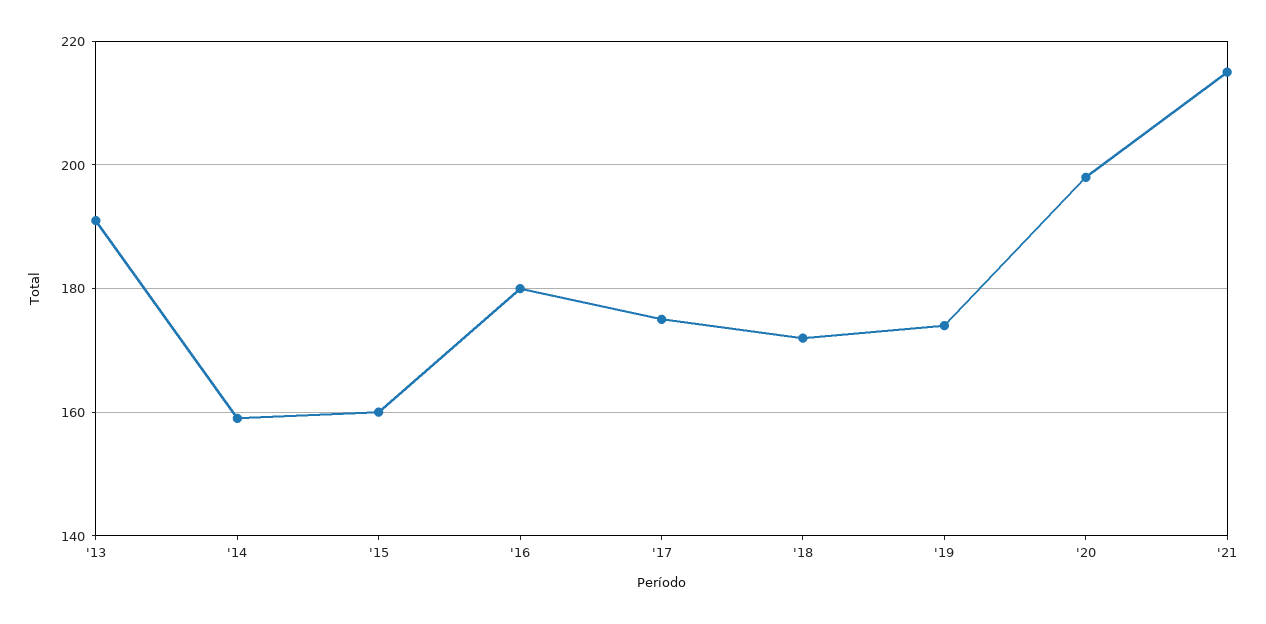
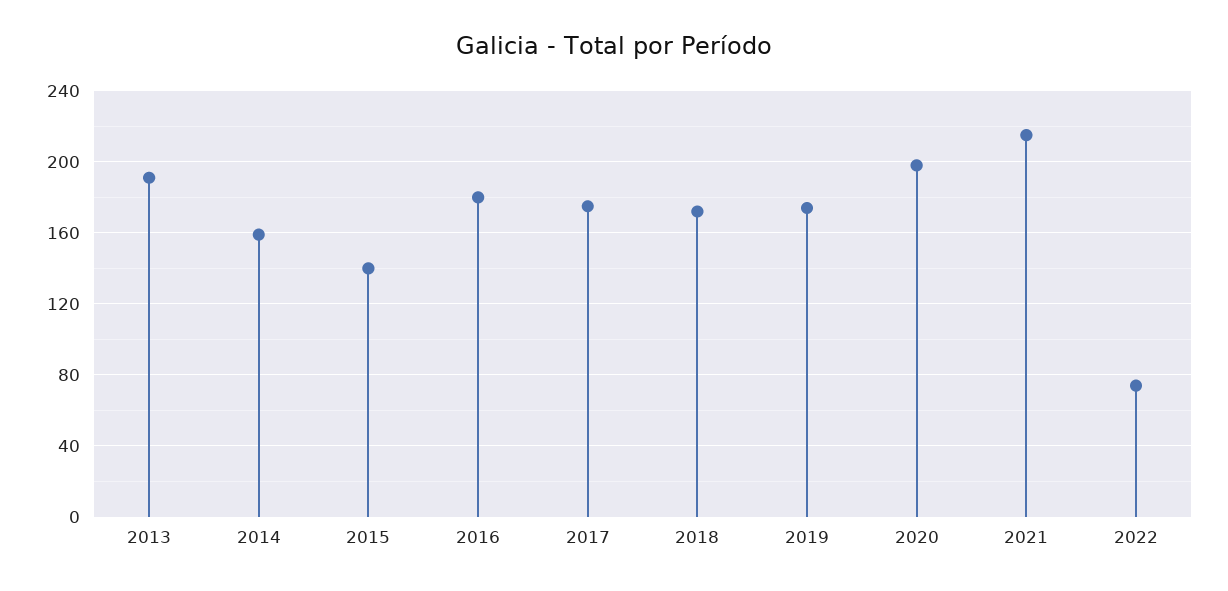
'15: 160 -> 140
2022: none -> 75

